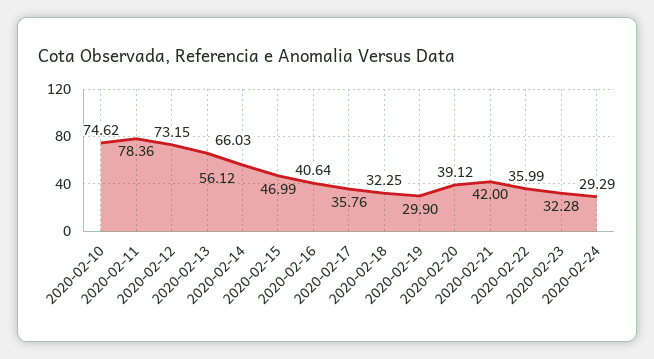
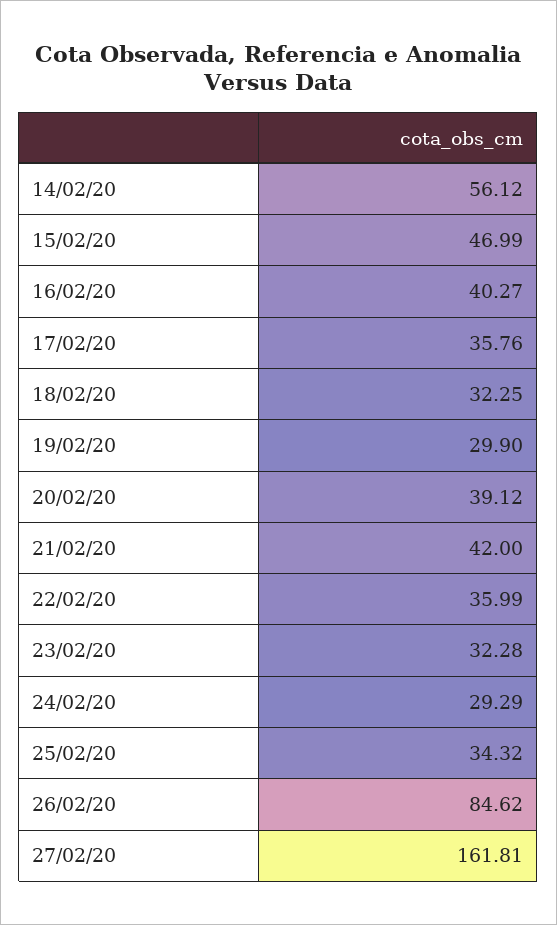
2020-02-10: 74.62 -> none
2020-02-11: 78.36 -> none
2020-02-12: 73.15 -> none
2020-02-13: 66.03 -> none
2020-02-16: 40.64 -> 40.27
25/02/20: none -> 34.32
26/02/20: none -> 84.62
27/02/20: none -> 161.81

